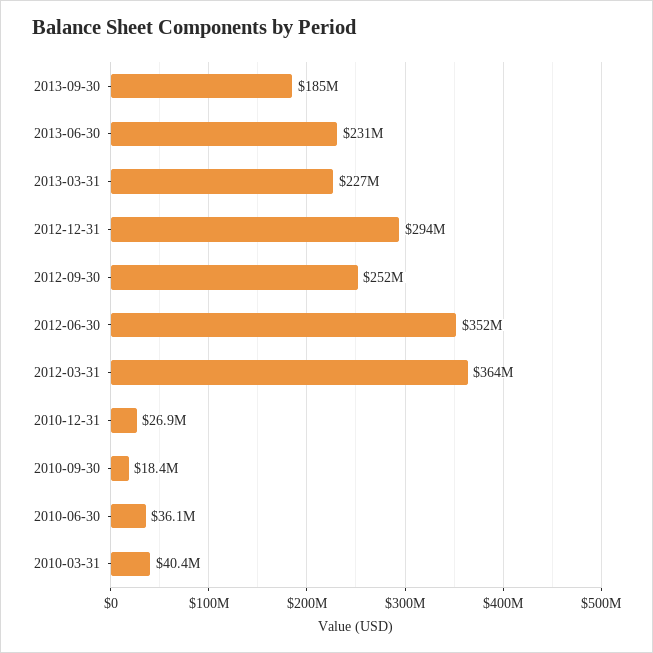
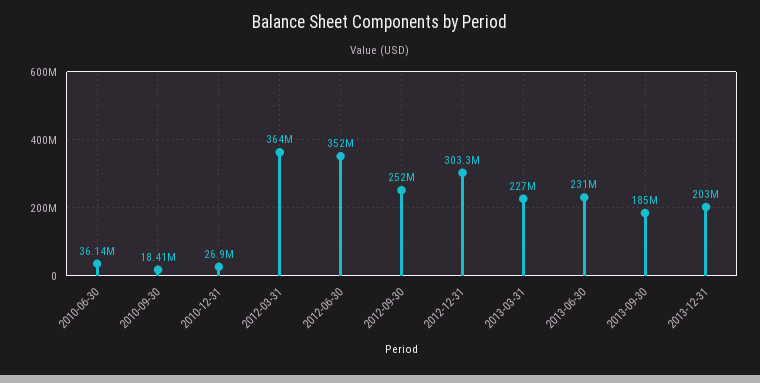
2012-12-31: 294000000 -> 303300000
2010-03-31: 40400000 -> none
2013-12-31: none -> 203000000

